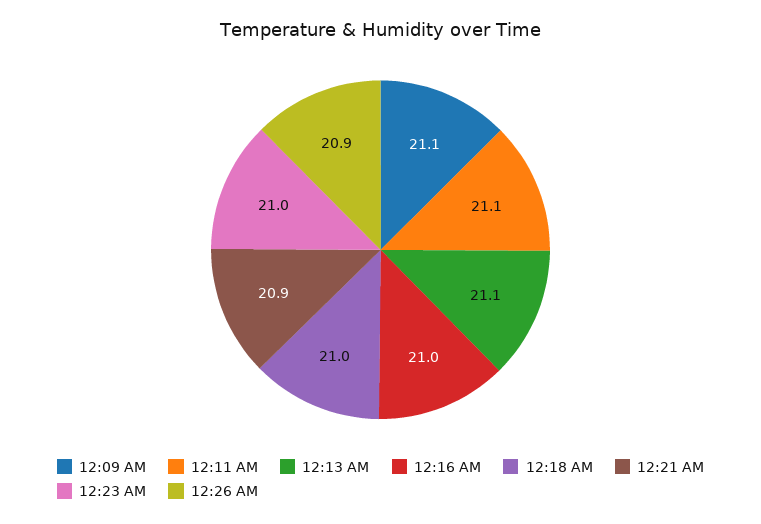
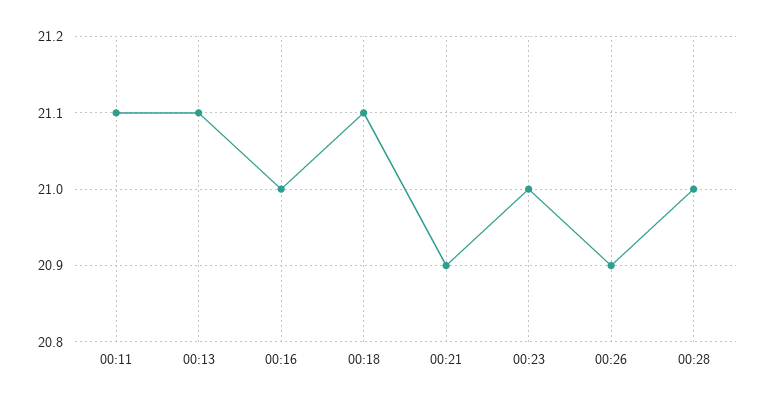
12:09 AM: 21.1 -> none
12:18 AM: 21 -> 21.1
00:28: none -> 21

